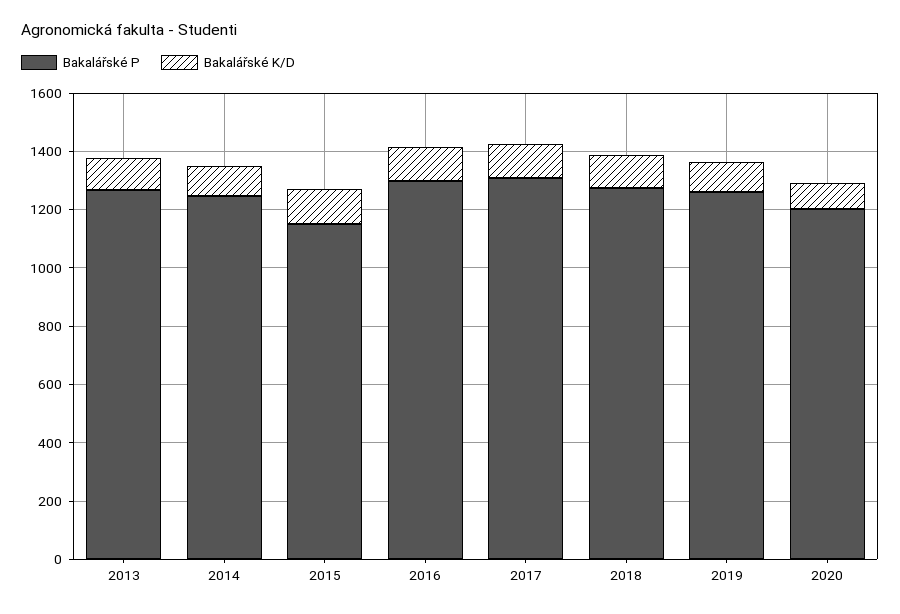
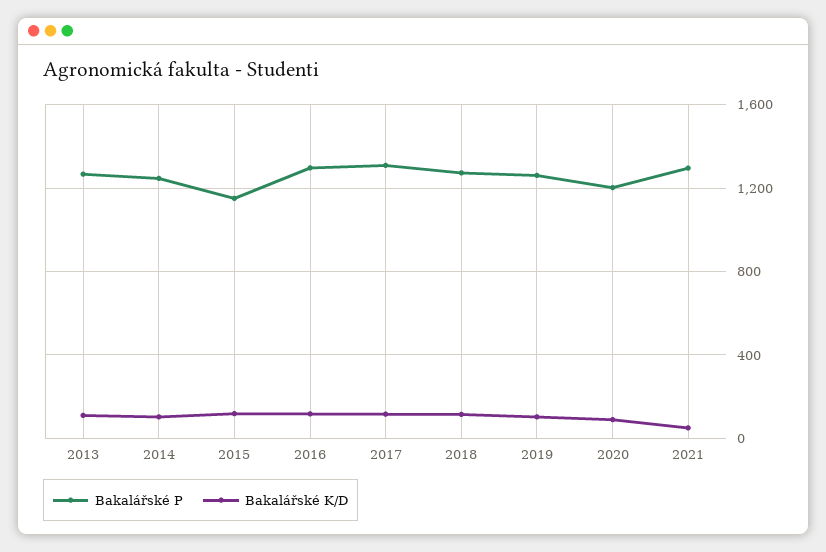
Bakalářské P, 2021: none -> 1300
Bakalářské K/D, 2021: none -> 50

